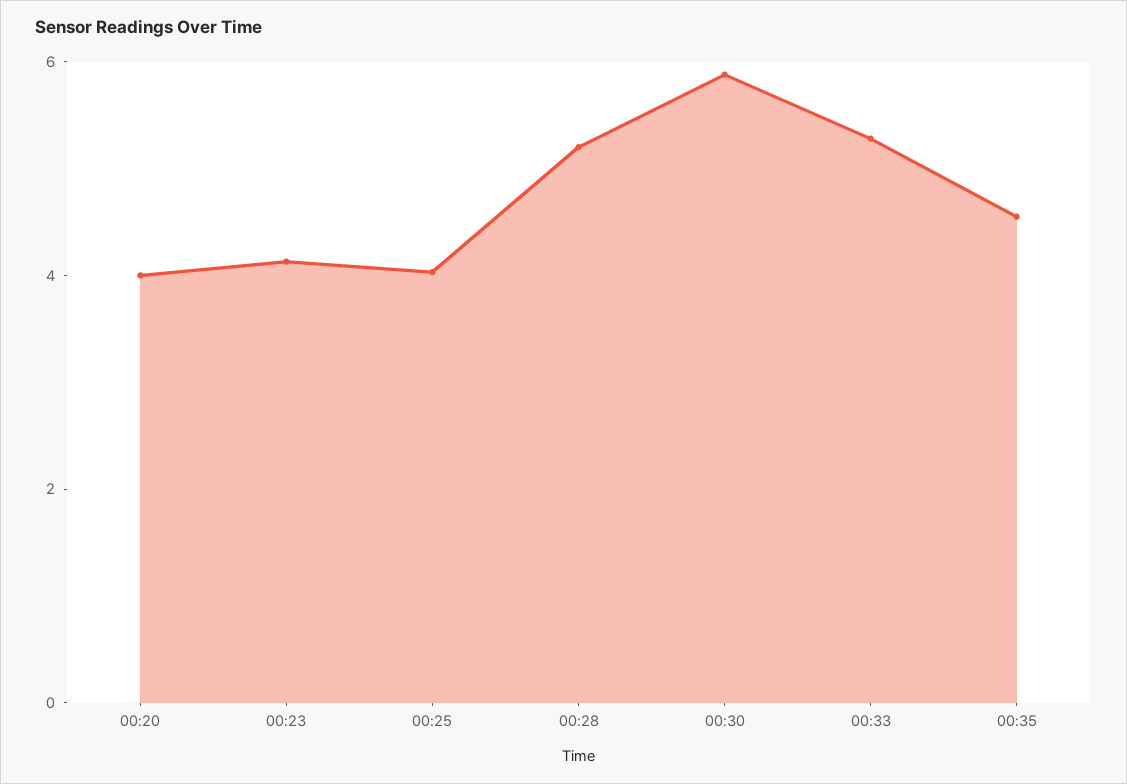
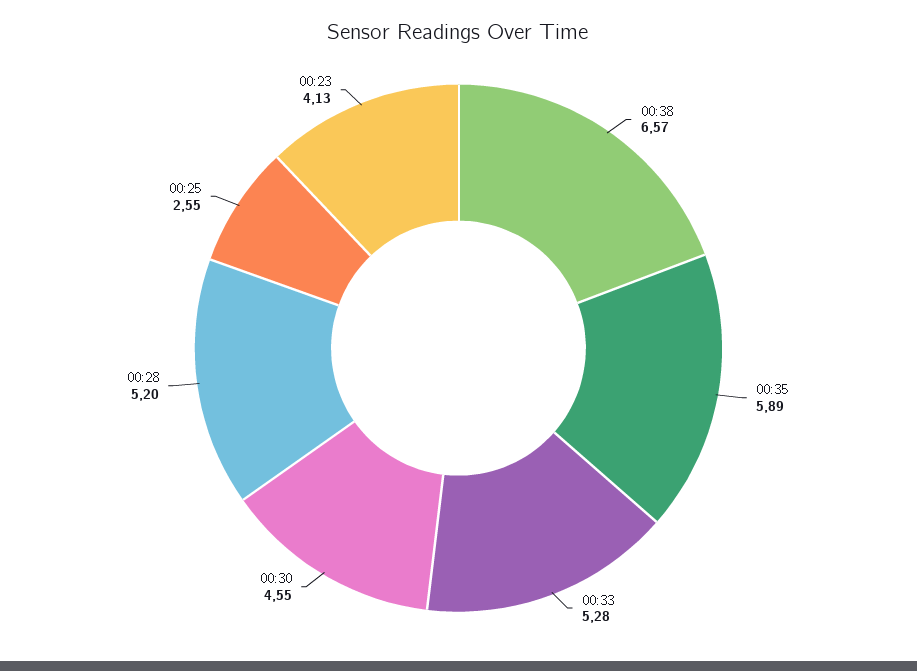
00:20: 4 -> none
00:25: 4 -> 2.55
00:30: 6 -> 4.55
00:35: 4.5 -> 5.89
00:38: none -> 6.57

